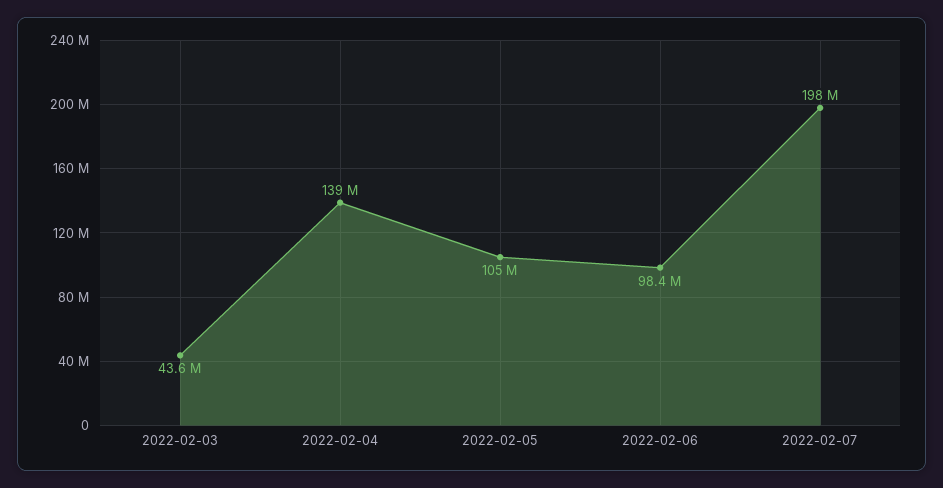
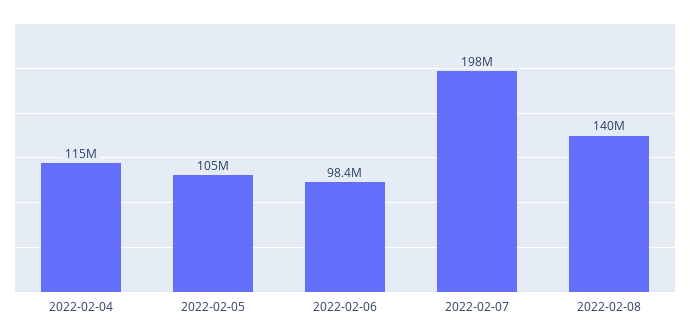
2022-02-03: 43600000 -> none
2022-02-04: 139000000 -> 115000000
2022-02-08: none -> 140000000

